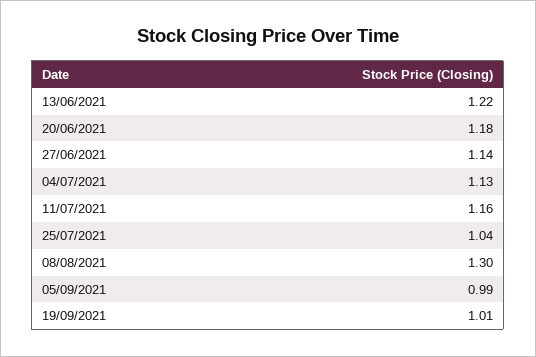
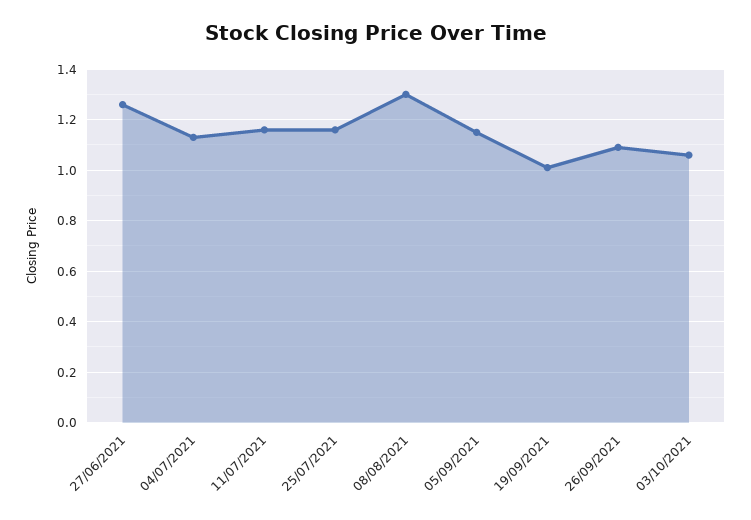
13/06/2021: 1.22 -> none
20/06/2021: 1.18 -> none
27/06/2021: 1.14 -> 1.25
25/07/2021: 1.04 -> 1.15
05/09/2021: 0.99 -> 1.15
26/09/2021: none -> 1.1
03/10/2021: none -> 1.05

